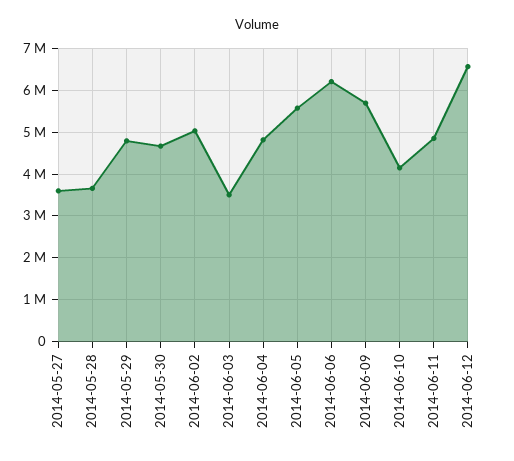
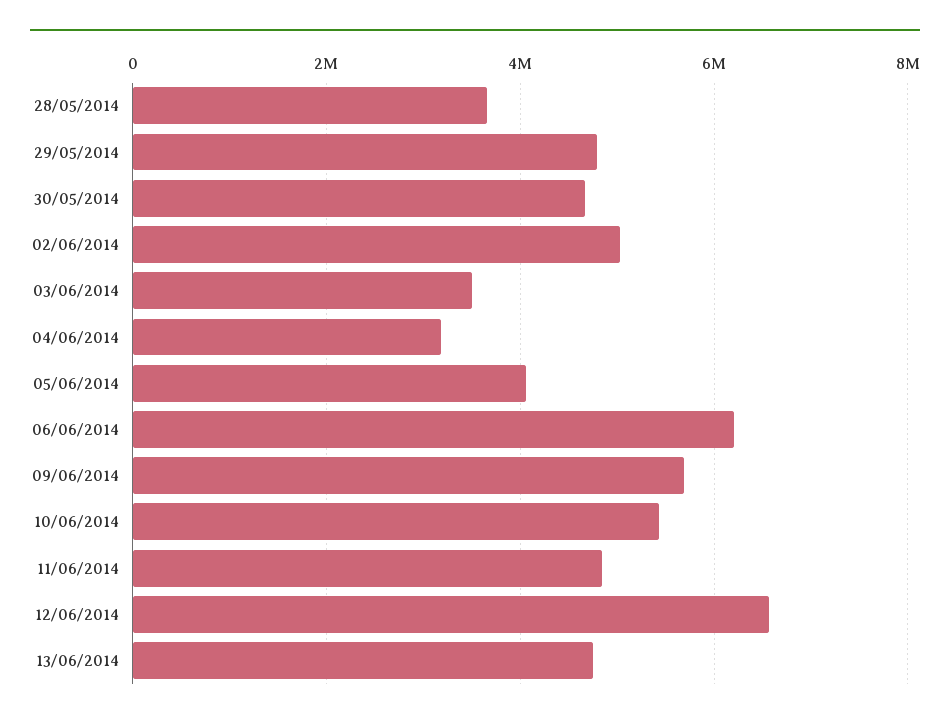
2014-05-27: 3600000 -> none
2014-06-04: 4800000 -> 3200000
2014-06-05: 5600000 -> 4000000
2014-06-10: 4200000 -> 5400000
13/06/2014: none -> 4800000

